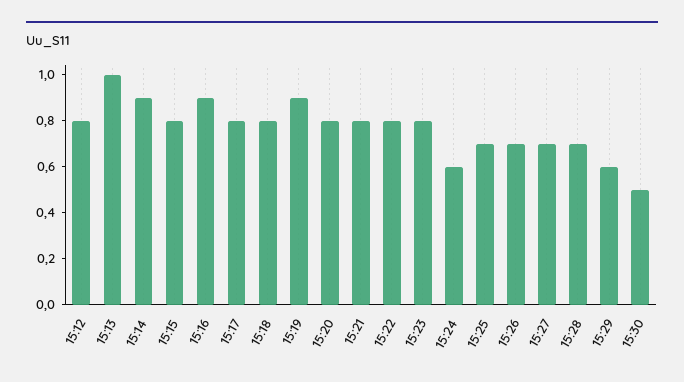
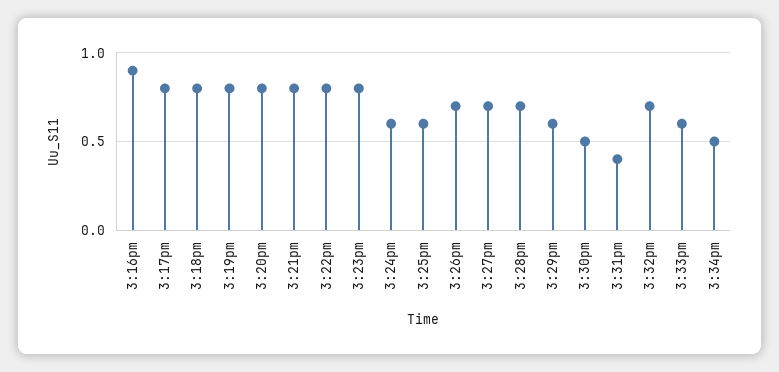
15:12: 0.8 -> none
15:13: 1 -> none
15:14: 0.9 -> none
15:15: 0.8 -> none
15:19: 0.9 -> 0.8
15:25: 0.7 -> 0.6
3:31pm: none -> 0.4
3:32pm: none -> 0.7
3:33pm: none -> 0.6
3:34pm: none -> 0.5

